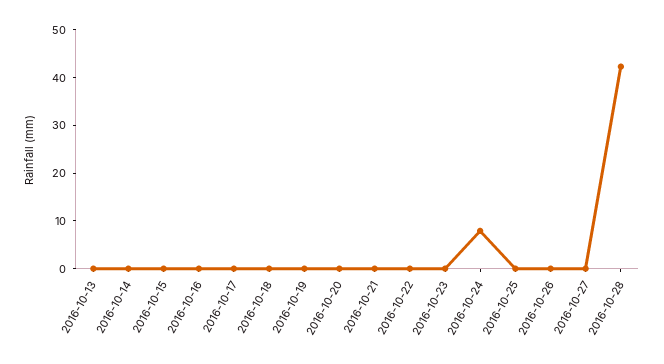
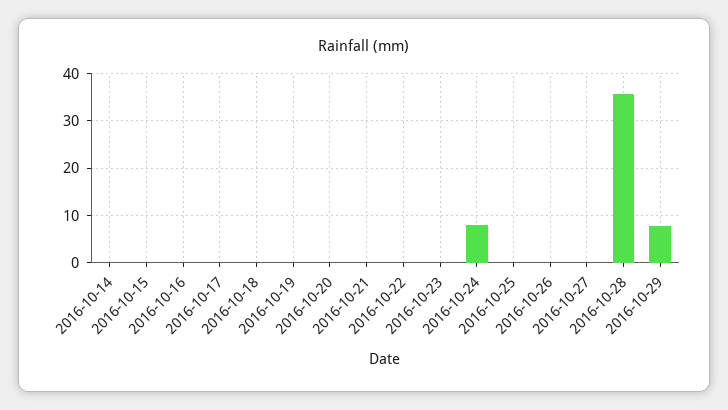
2016-10-13: 0 -> none
2016-10-28: 42 -> 36
2016-10-29: none -> 8

